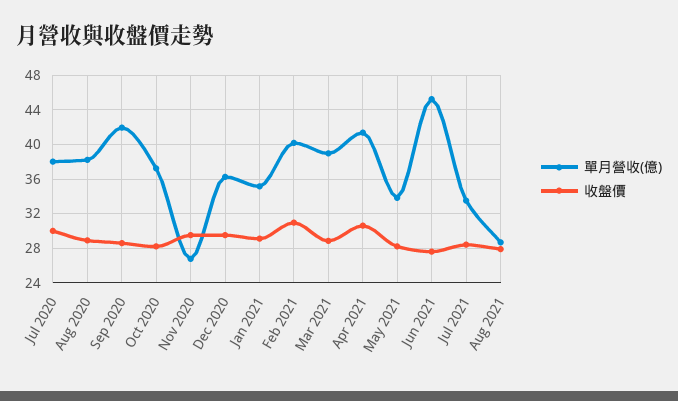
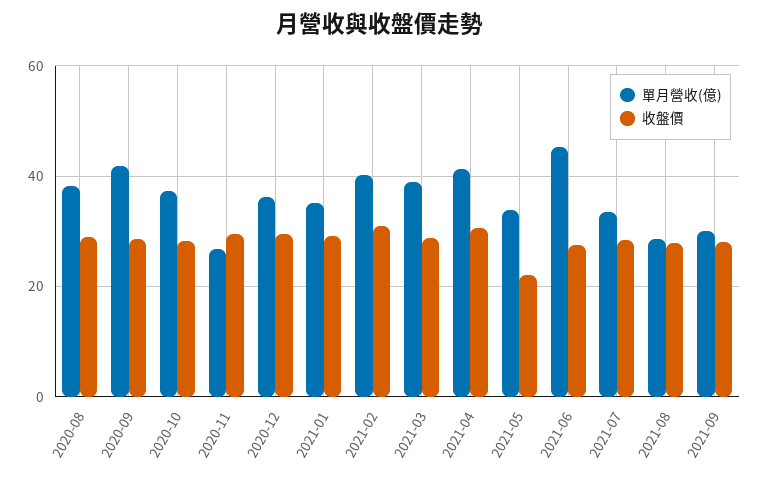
單月營收(億), Jul 2020: 38 -> none
收盤價, Jul 2020: 30 -> none
收盤價, May 2021: 28 -> 22
單月營收(億), 2021-09: none -> 30
收盤價, 2021-09: none -> 28

